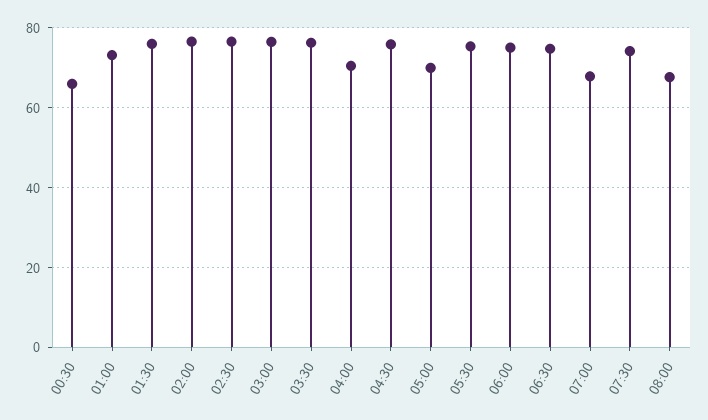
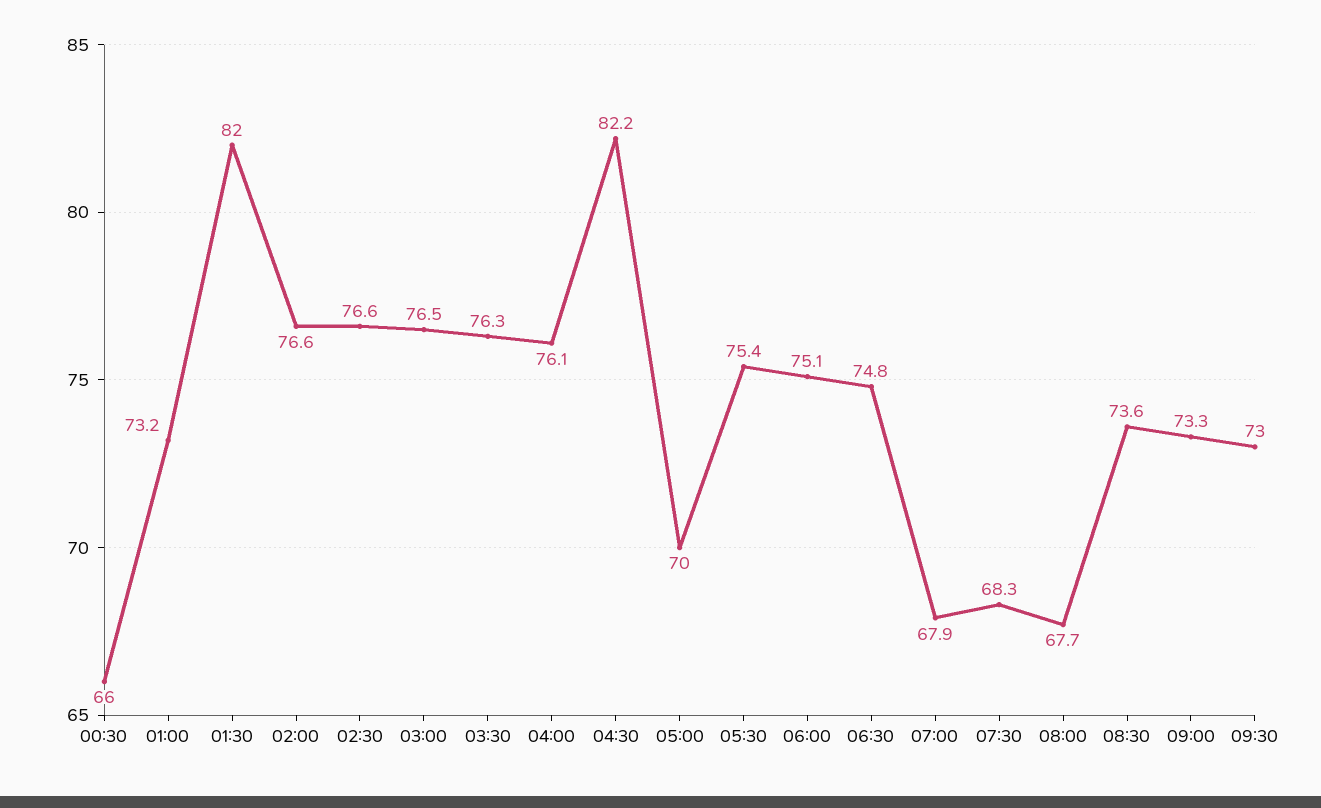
01:30: 76 -> 82
04:00: 70 -> 76.1
04:30: 76 -> 82.2
07:30: 74 -> 68.3
08:30: none -> 73.6
09:00: none -> 73.3
09:30: none -> 73

